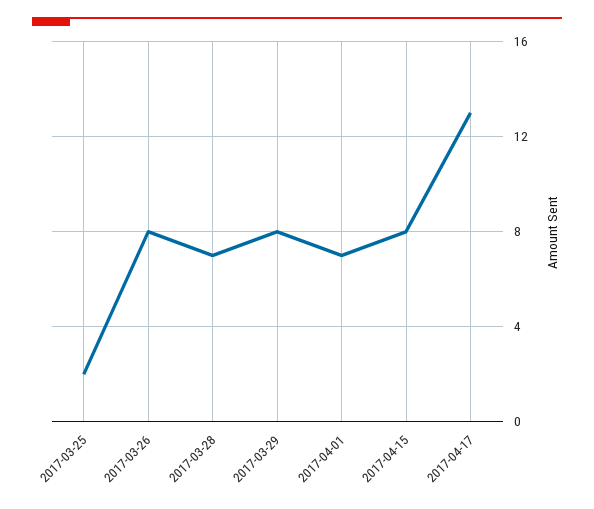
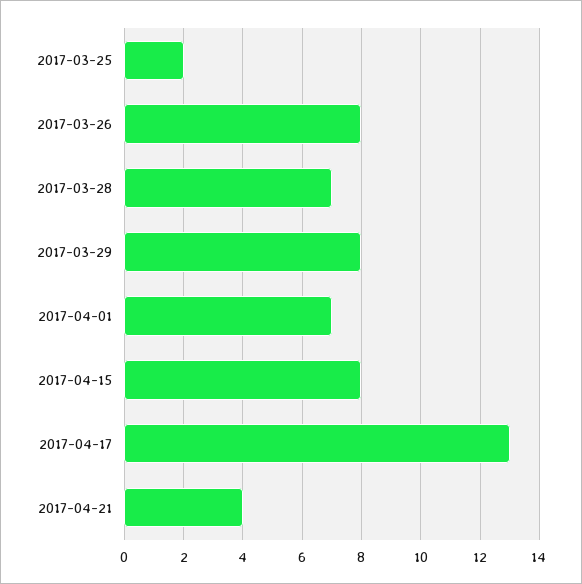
2017-04-21: none -> 4

